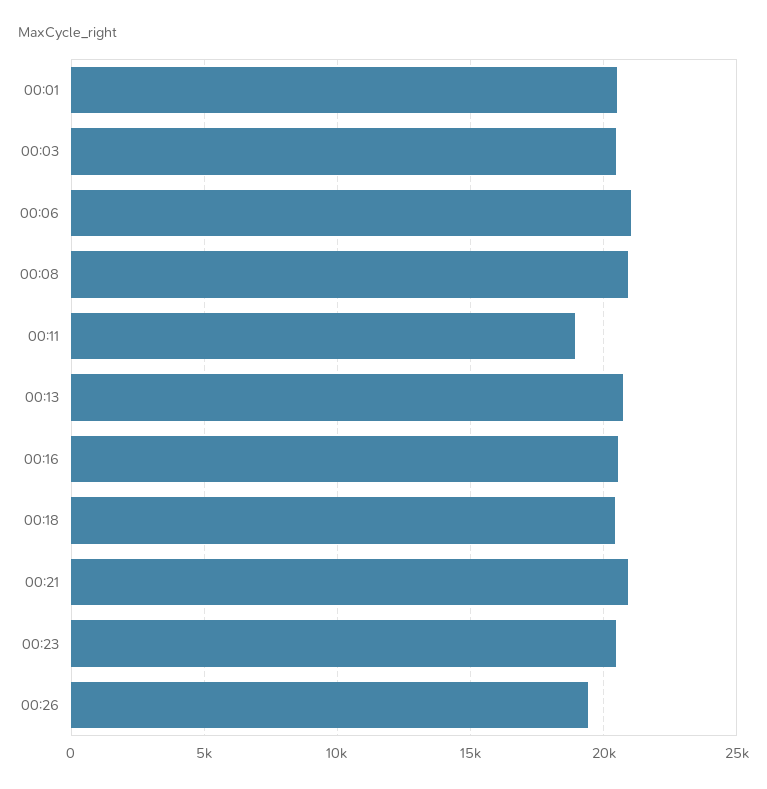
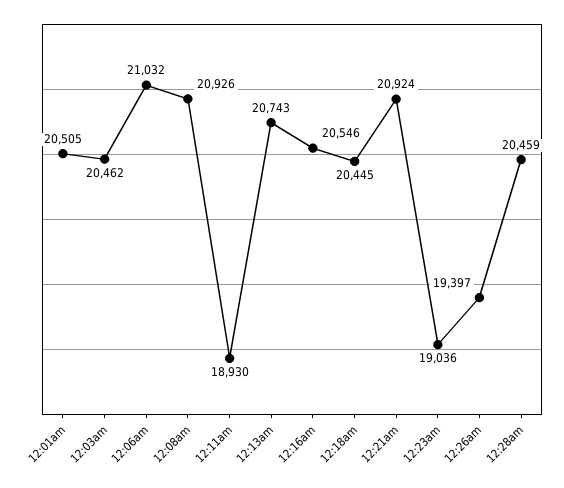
00:23: 20500 -> 19036
12:28am: none -> 20459

